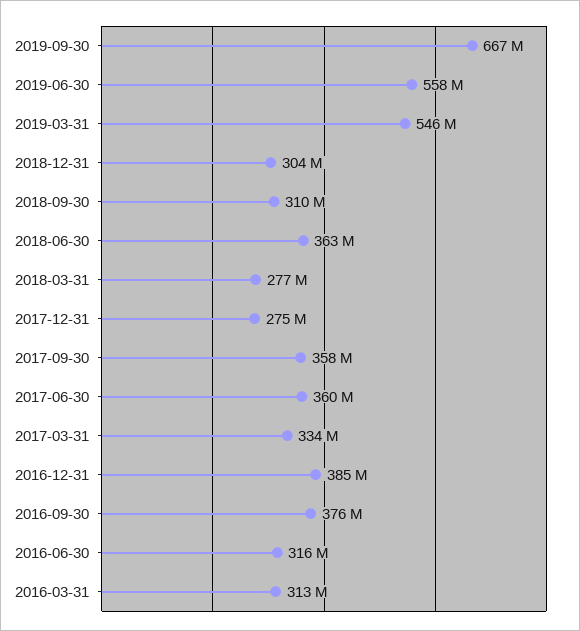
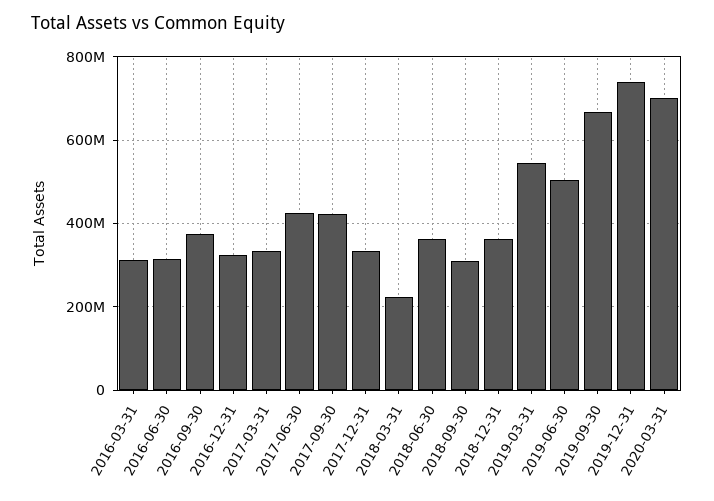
2019-06-30: 558000000 -> 500000000
2018-12-31: 304000000 -> 360000000
2018-03-31: 277000000 -> 220000000
2017-12-31: 275000000 -> 340000000
2017-09-30: 358000000 -> 420000000
2017-06-30: 360000000 -> 420000000
2016-12-31: 385000000 -> 320000000
2019-12-31: none -> 740000000
2020-03-31: none -> 700000000

